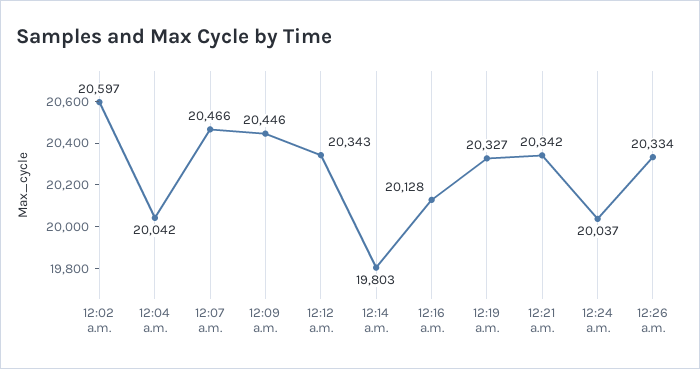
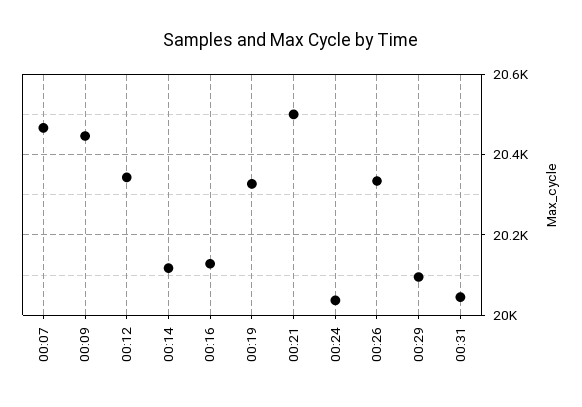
12:02 a.m.: 20597 -> none
12:04 a.m.: 20042 -> none
12:14 a.m.: 19803 -> 20120
12:21 a.m.: 20342 -> 20500
00:29: none -> 20100
00:31: none -> 20040

